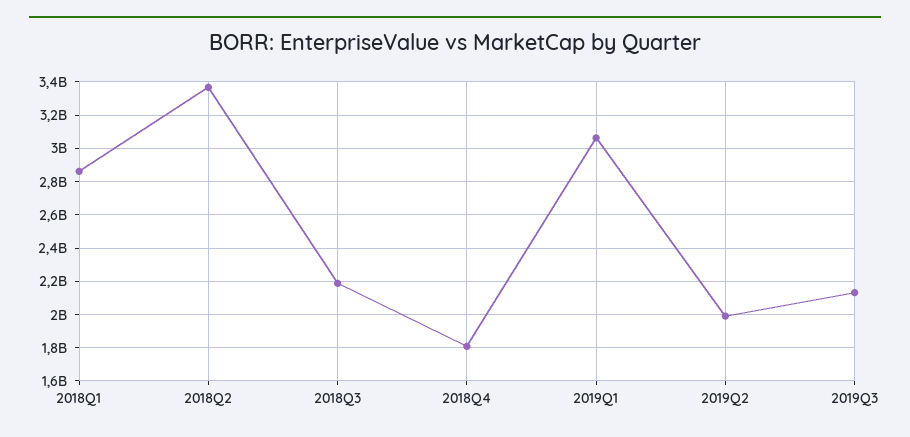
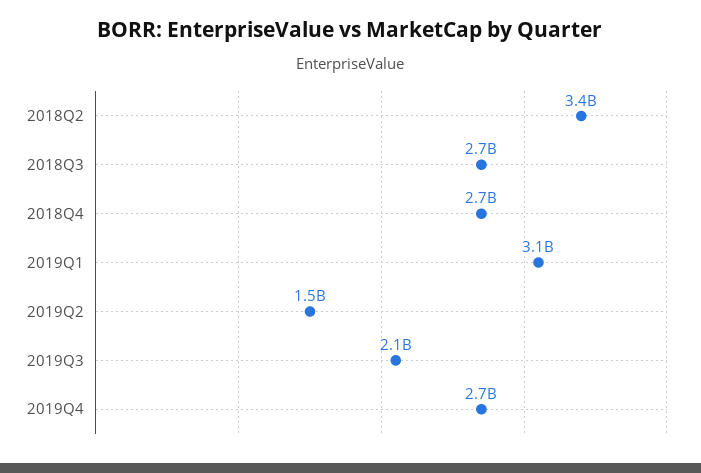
2018Q1: 2850000000 -> none
2018Q3: 2200000000 -> 2700000000
2018Q4: 1800000000 -> 2700000000
2019Q2: 2000000000 -> 1500000000
2019Q4: none -> 2700000000

